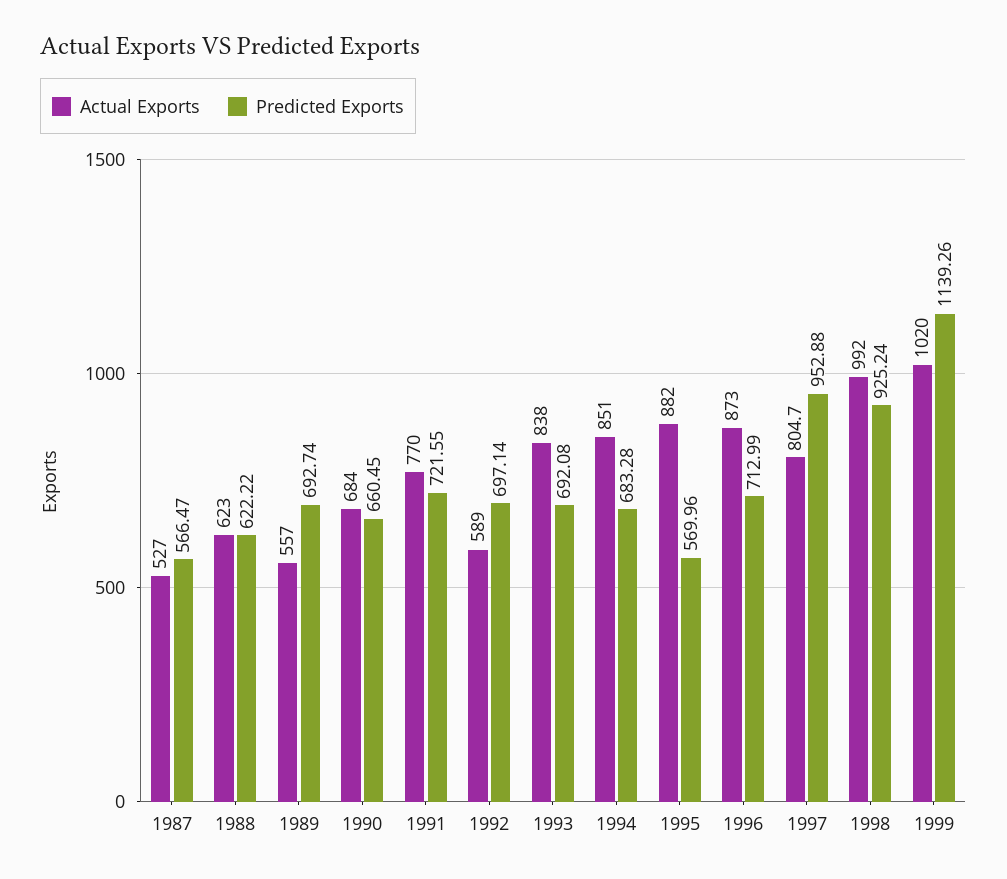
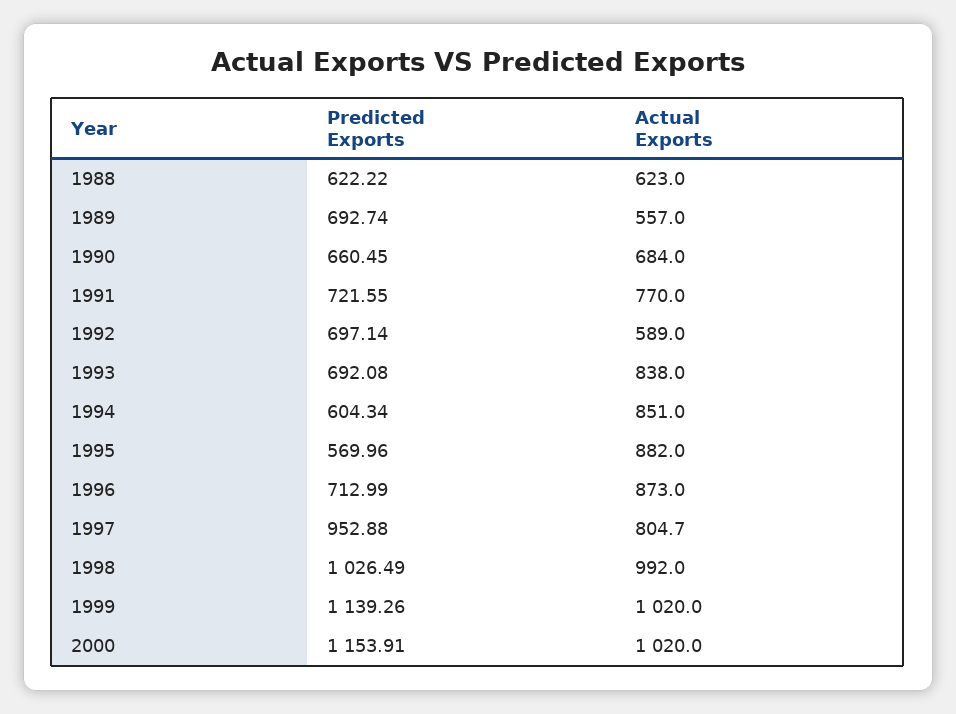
Actual Exports, 1987: 527 -> none
Predicted Exports, 1987: 566.47 -> none
Predicted Exports, 1994: 683.28 -> 604.34
Predicted Exports, 1998: 925.24 -> 1026.49
Predicted Exports, 2000: none -> 1153.91
Actual Exports, 2000: none -> 1020

